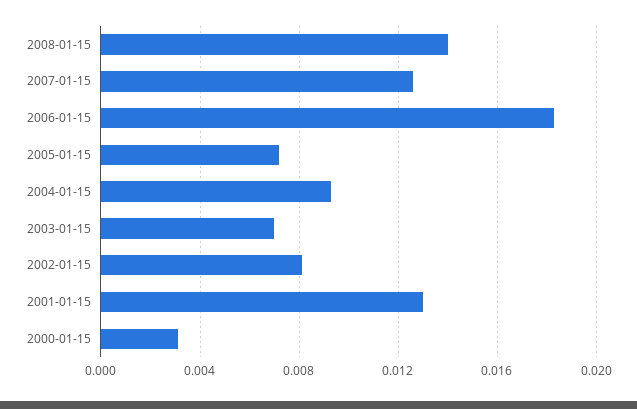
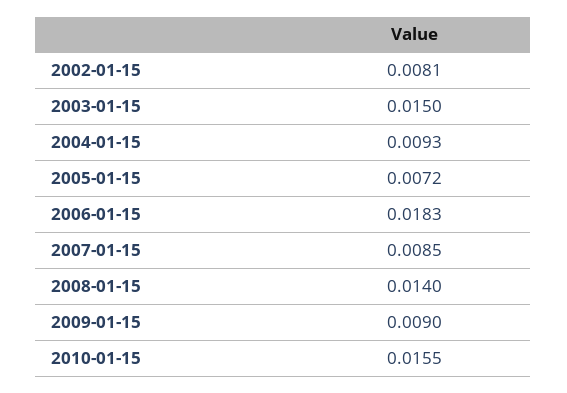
2007-01-15: 0.0125 -> 0.0085
2003-01-15: 0.007 -> 0.015
2001-01-15: 0.013 -> none
2000-01-15: 0.003 -> none
2009-01-15: none -> 0.009
2010-01-15: none -> 0.0155

